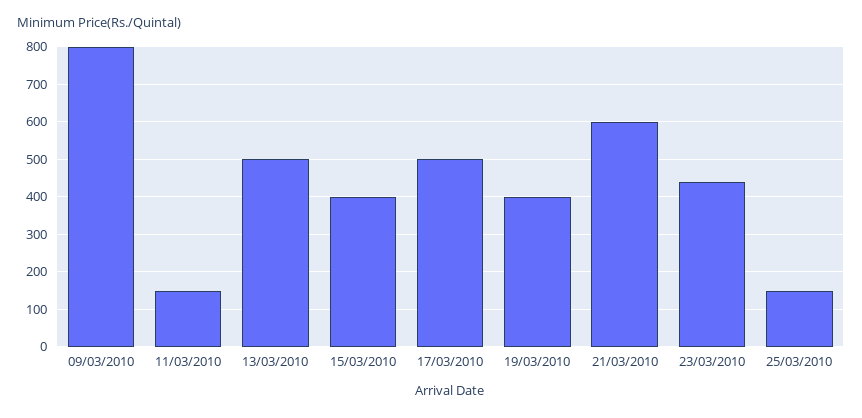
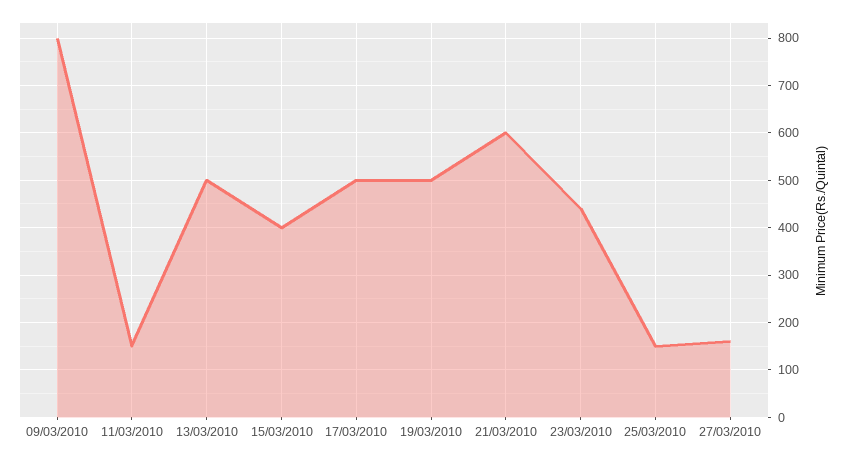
19/03/2010: 400 -> 500
27/03/2010: none -> 160

